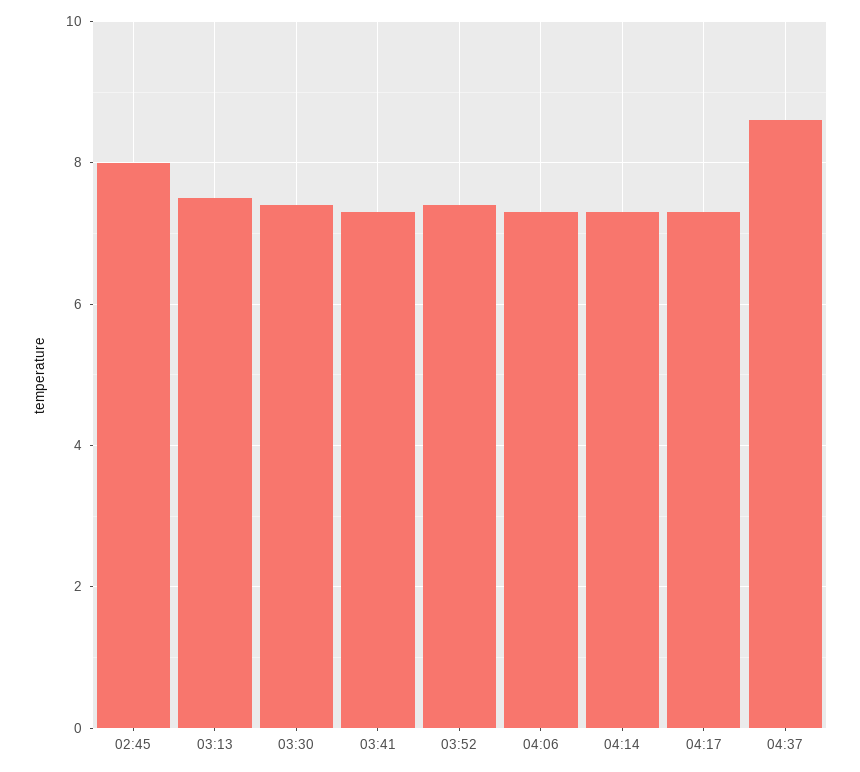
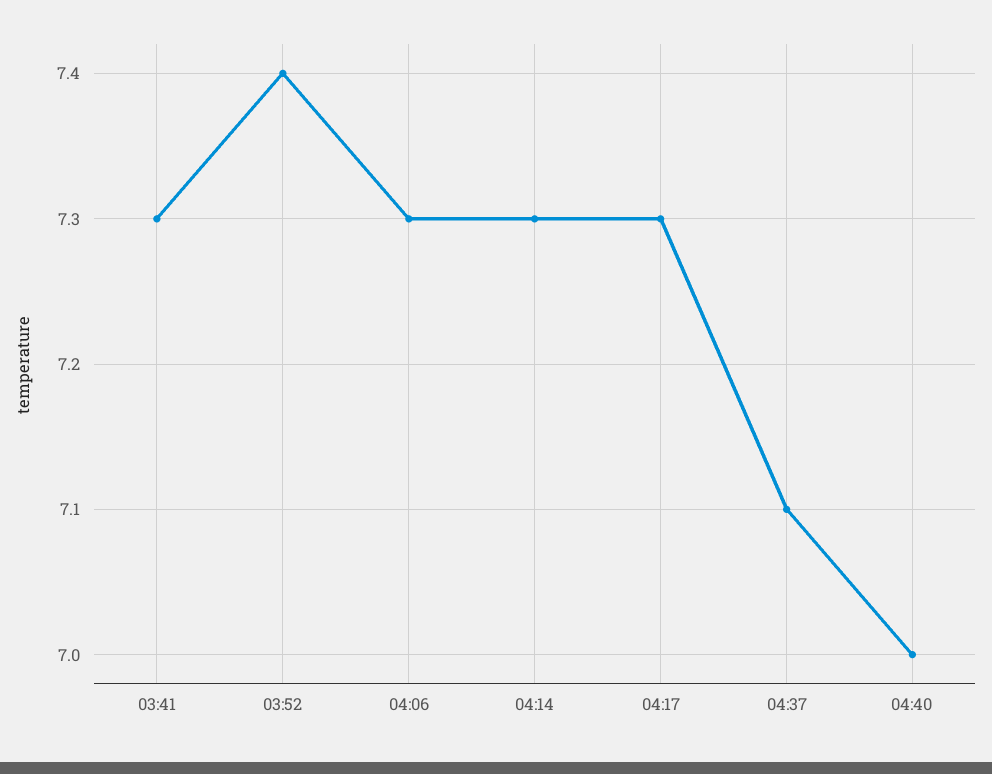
02:45: 8 -> none
03:13: 7.5 -> none
03:30: 7.5 -> none
04:37: 8.5 -> 7.1
04:40: none -> 7

